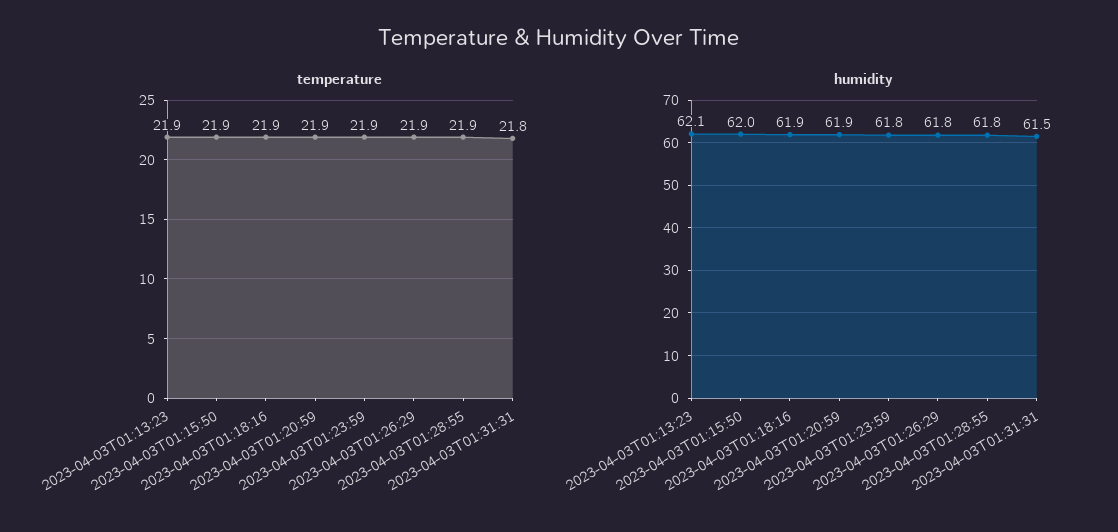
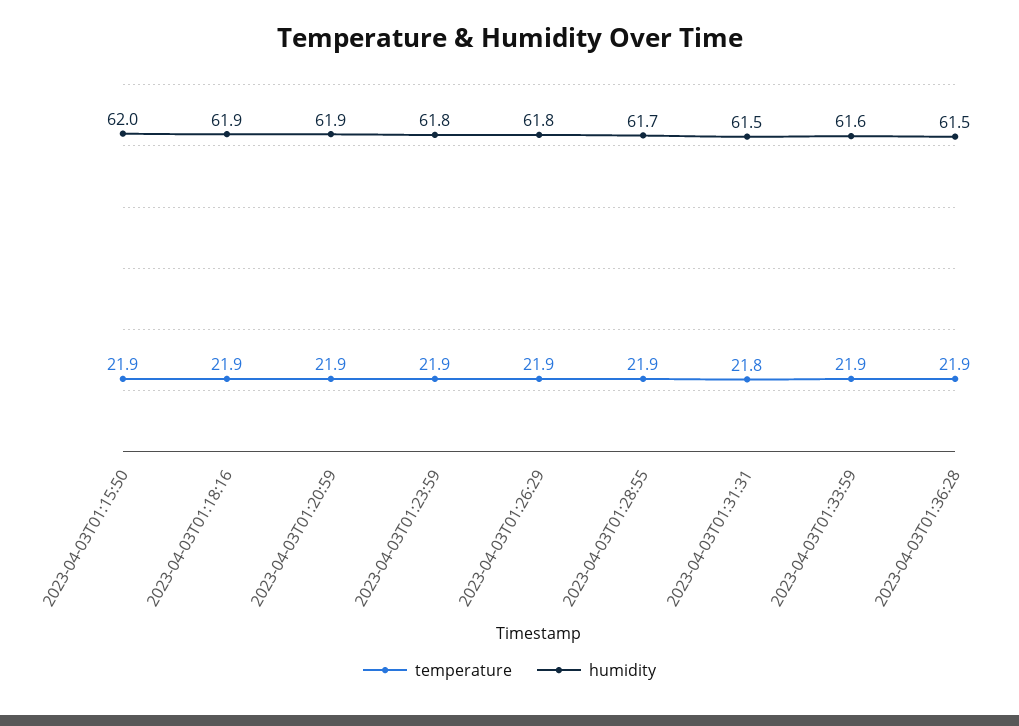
temperature, 2023-04-03T01:13:23: 21.9 -> none
humidity, 2023-04-03T01:13:23: 62.1 -> none
humidity, 2023-04-03T01:28:55: 61.8 -> 61.7
temperature, 2023-04-03T01:33:59: none -> 21.9
humidity, 2023-04-03T01:33:59: none -> 61.6
temperature, 2023-04-03T01:36:28: none -> 21.9
humidity, 2023-04-03T01:36:28: none -> 61.5

